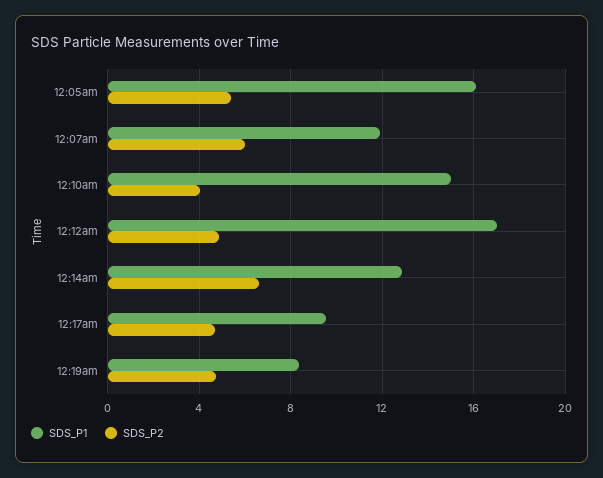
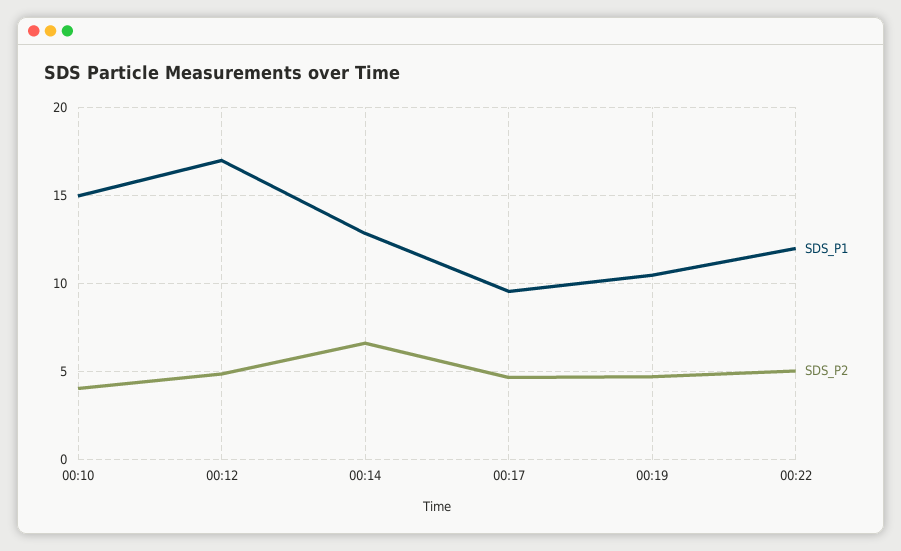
SDS_P1, 12:05am: 16 -> none
SDS_P2, 12:05am: 5.5 -> none
SDS_P1, 12:07am: 12 -> none
SDS_P2, 12:07am: 6 -> none
SDS_P1, 12:19am: 8.5 -> 10.5
SDS_P1, 00:22: none -> 12
SDS_P2, 00:22: none -> 5

